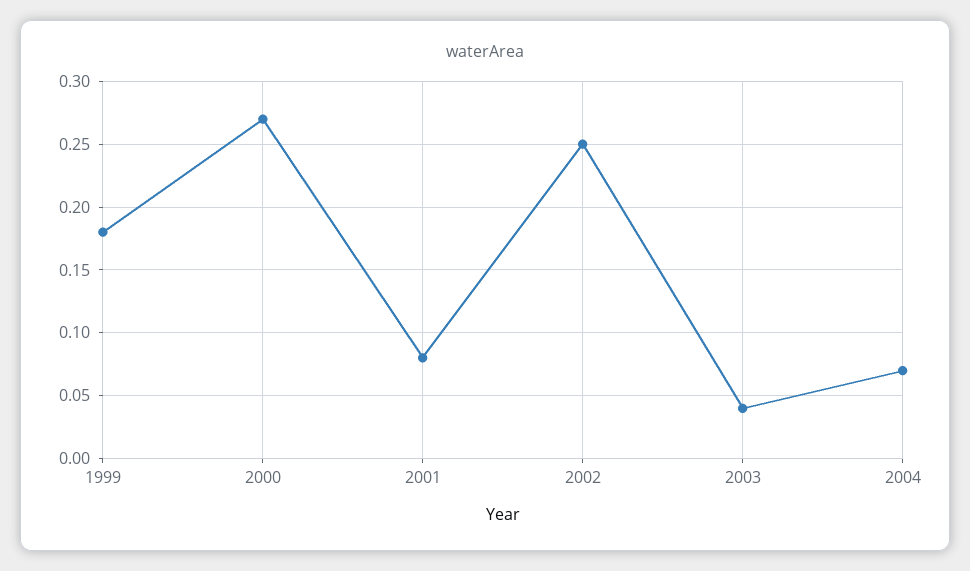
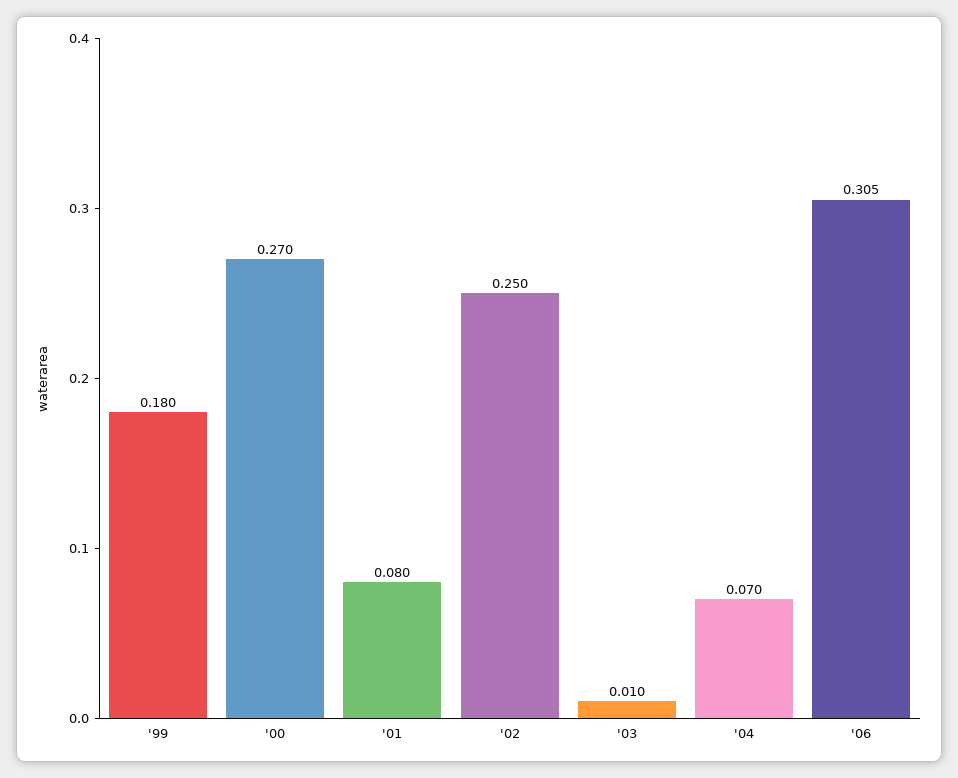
2003: 0.04 -> 0.01
'06: none -> 0.305

